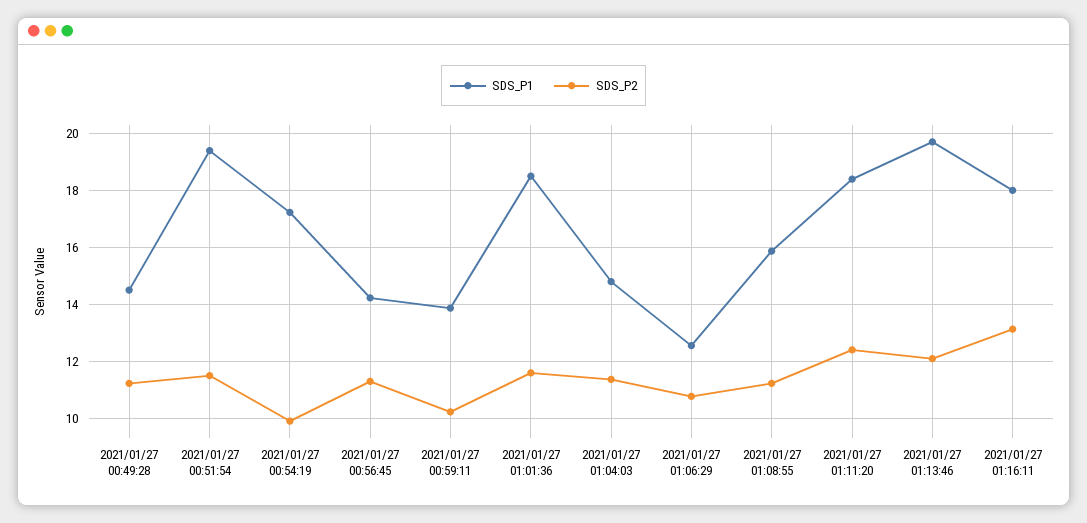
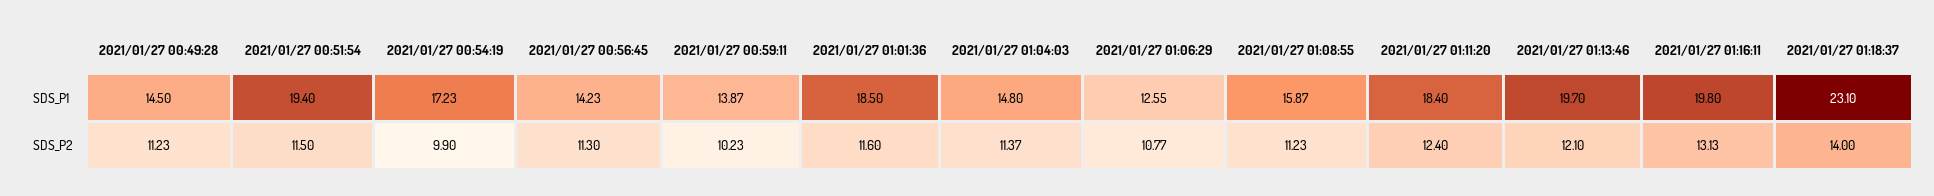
SDS_P1, 2021/01/27 01:16:11: 18 -> 19.8
SDS_P1, 2021/01/27 01:18:37: none -> 23.1
SDS_P2, 2021/01/27 01:18:37: none -> 14

